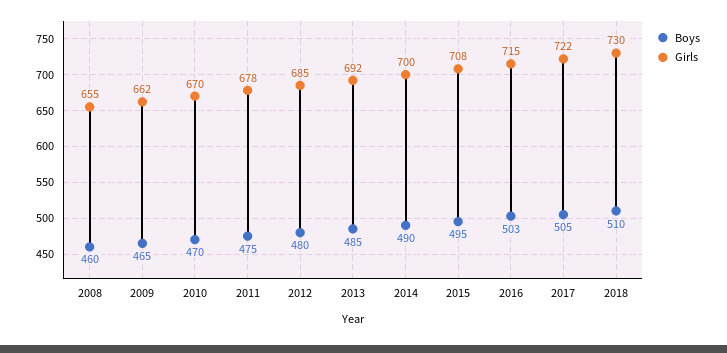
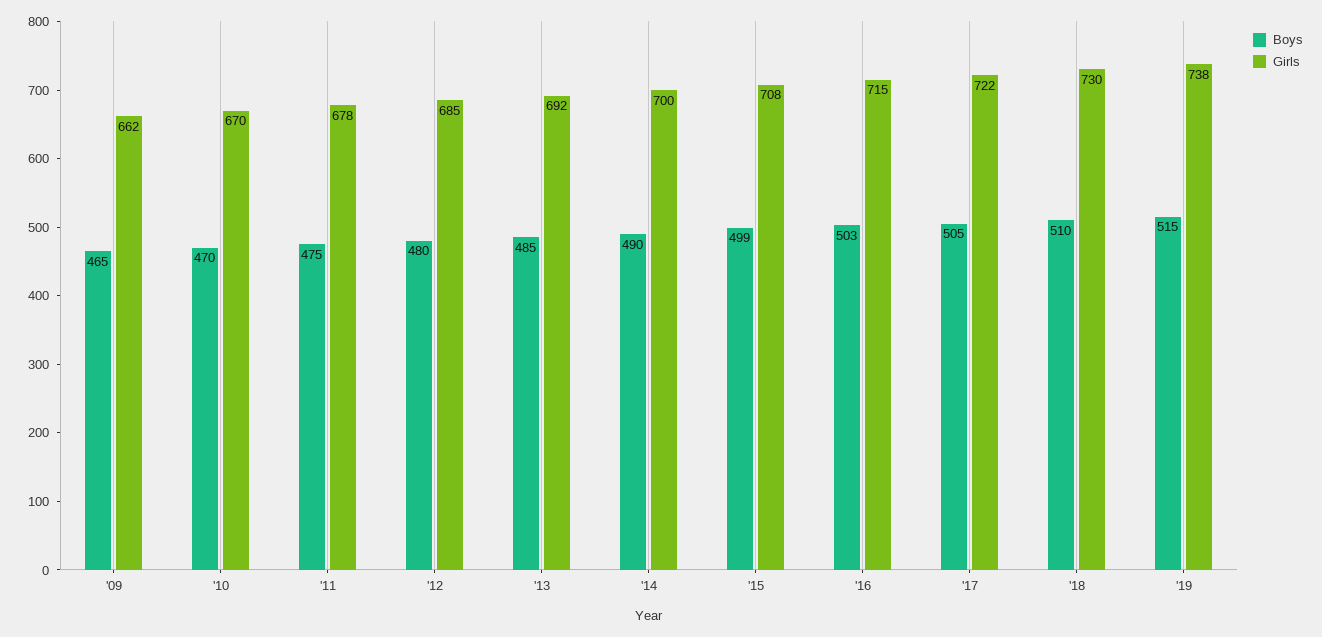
Boys, 2008: 460 -> none
Girls, 2008: 655 -> none
Boys, 2015: 495 -> 499
Boys, '19: none -> 515
Girls, '19: none -> 738

